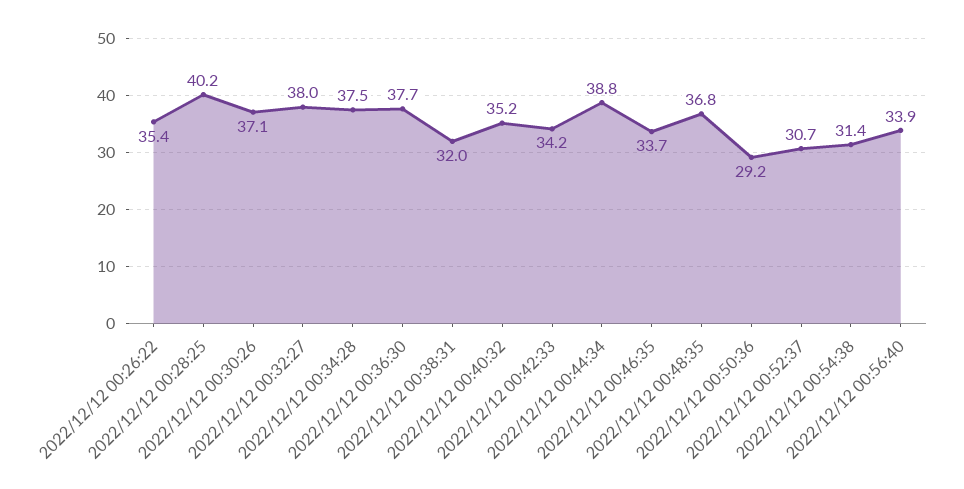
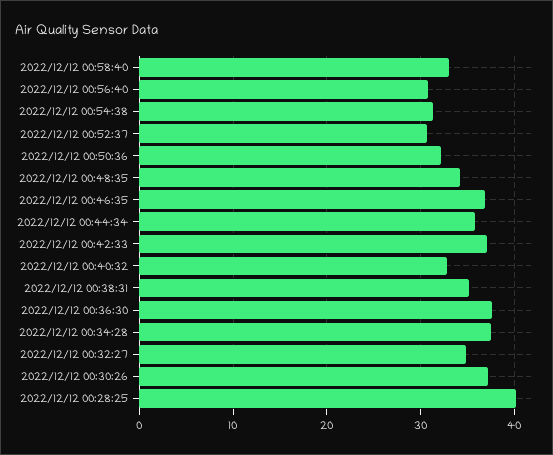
2022/12/12 00:26:22: 35.4 -> none
2022/12/12 00:32:27: 38 -> 35
2022/12/12 00:38:31: 32 -> 35
2022/12/12 00:40:32: 35.2 -> 33
2022/12/12 00:42:33: 34.2 -> 37
2022/12/12 00:44:34: 38.8 -> 36
2022/12/12 00:46:35: 33.7 -> 37
2022/12/12 00:48:35: 36.8 -> 34
2022/12/12 00:50:36: 29.2 -> 32
2022/12/12 00:56:40: 33.9 -> 31
2022/12/12 00:58:40: none -> 33

